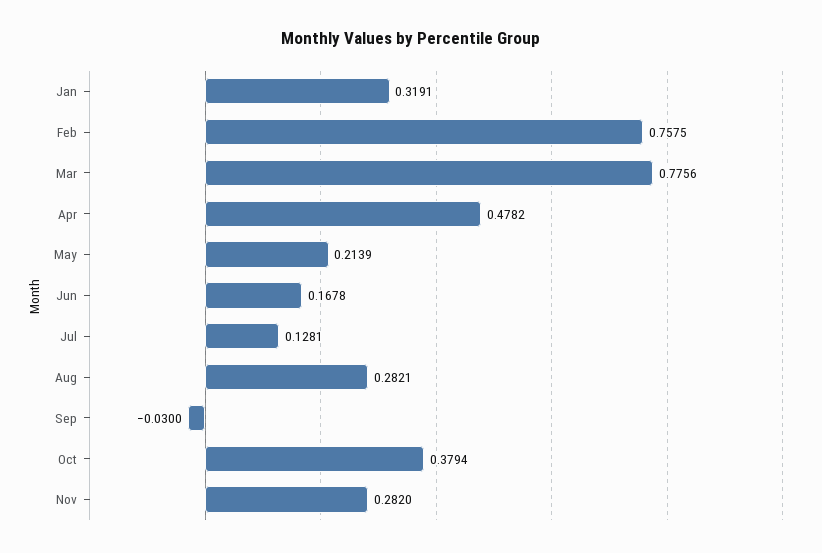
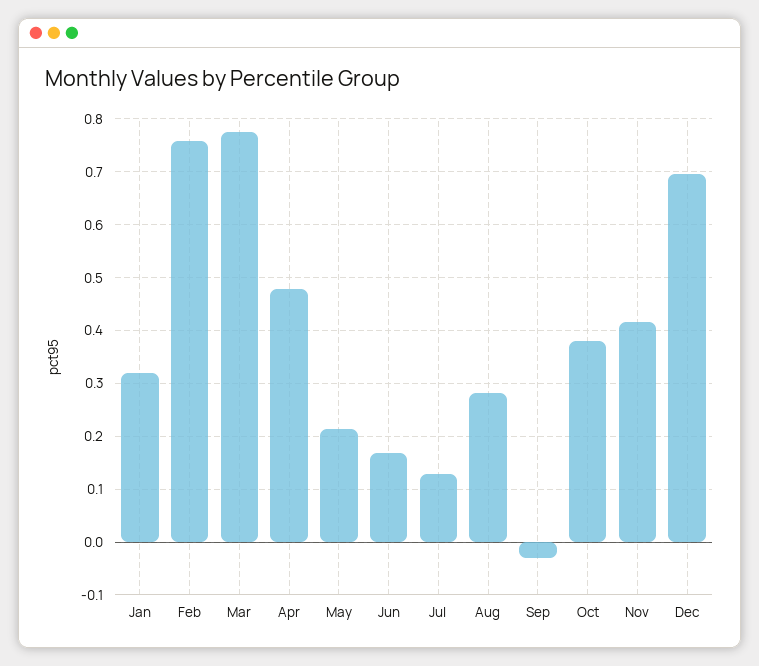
Nov: 0.282 -> 0.42
Dec: none -> 0.7

